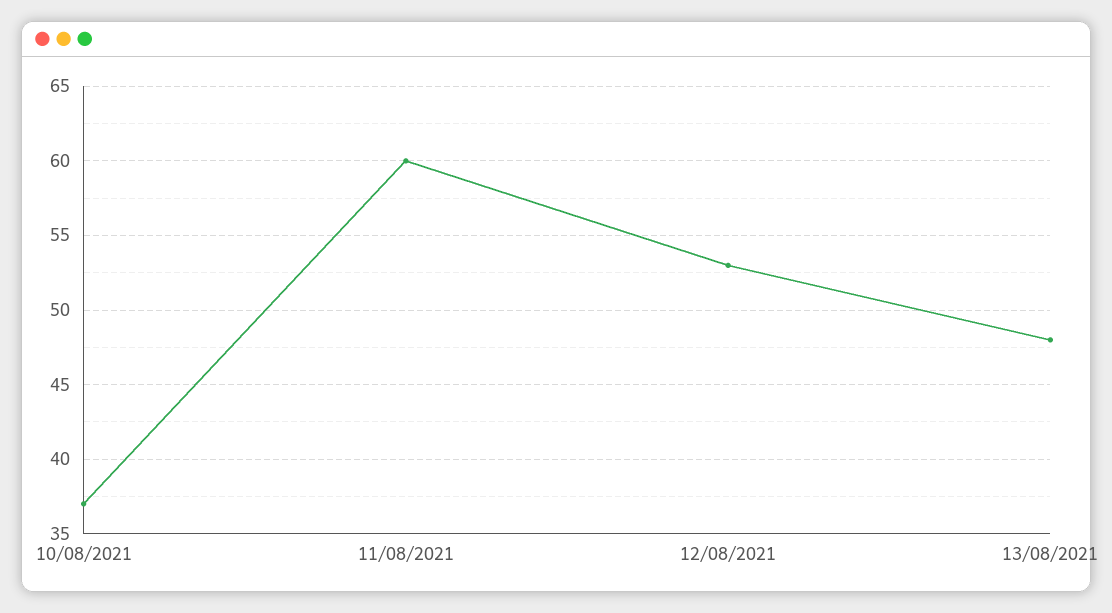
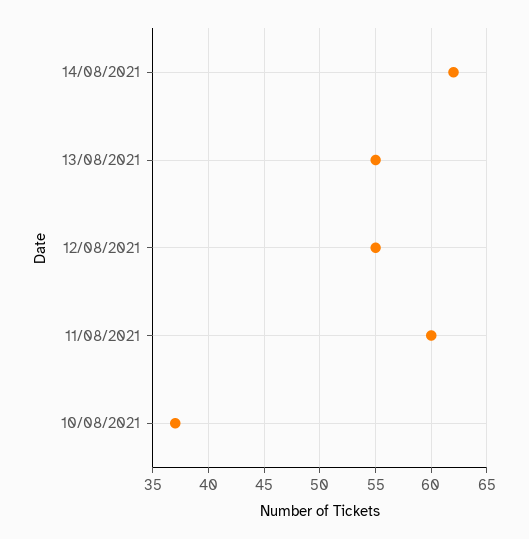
12/08/2021: 53 -> 55
13/08/2021: 48 -> 55
14/08/2021: none -> 62

